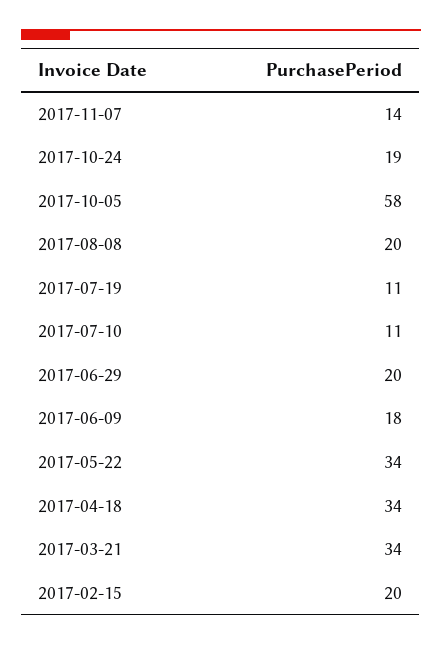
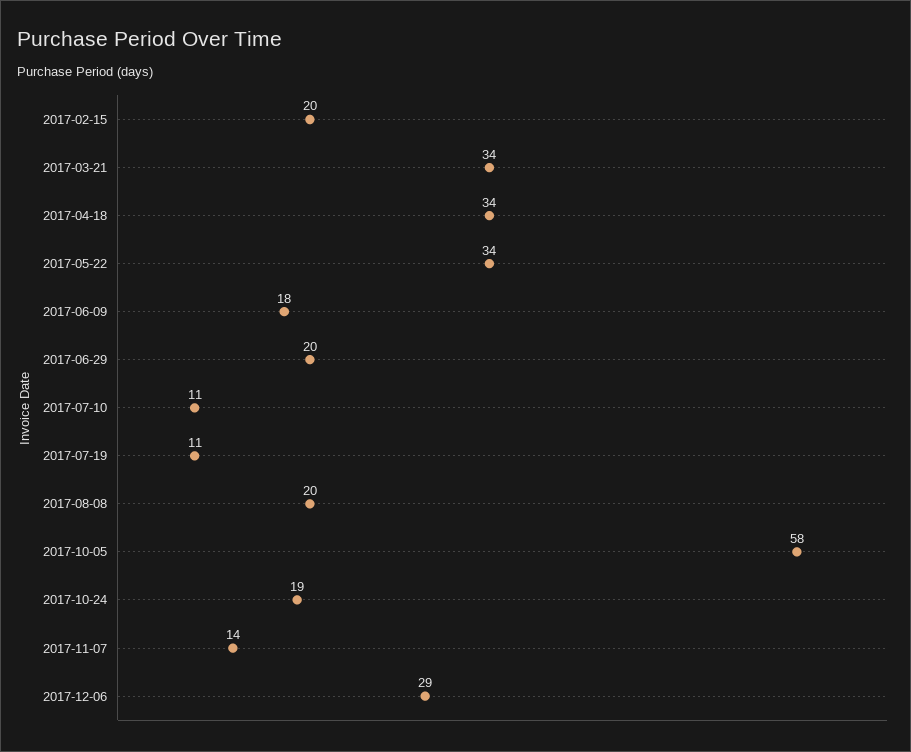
2017-12-06: none -> 29

